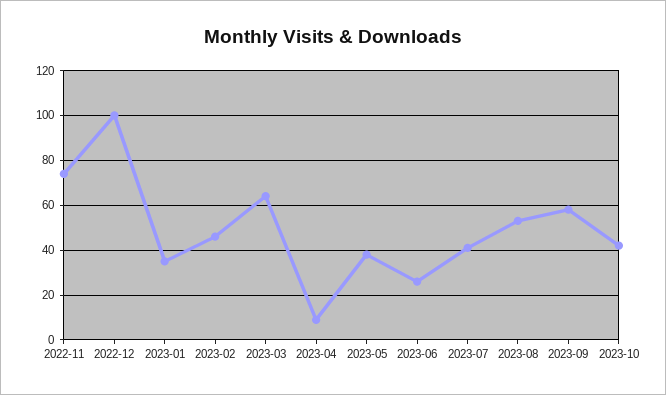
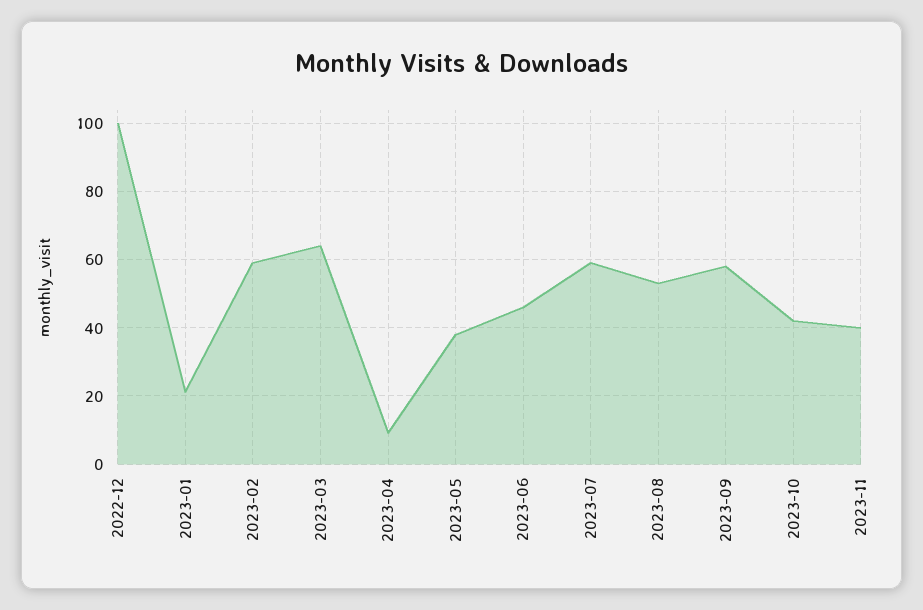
2022-11: 75 -> none
2023-01: 35 -> 20
2023-02: 45 -> 60
2023-06: 25 -> 45
2023-07: 40 -> 60
2023-11: none -> 40

